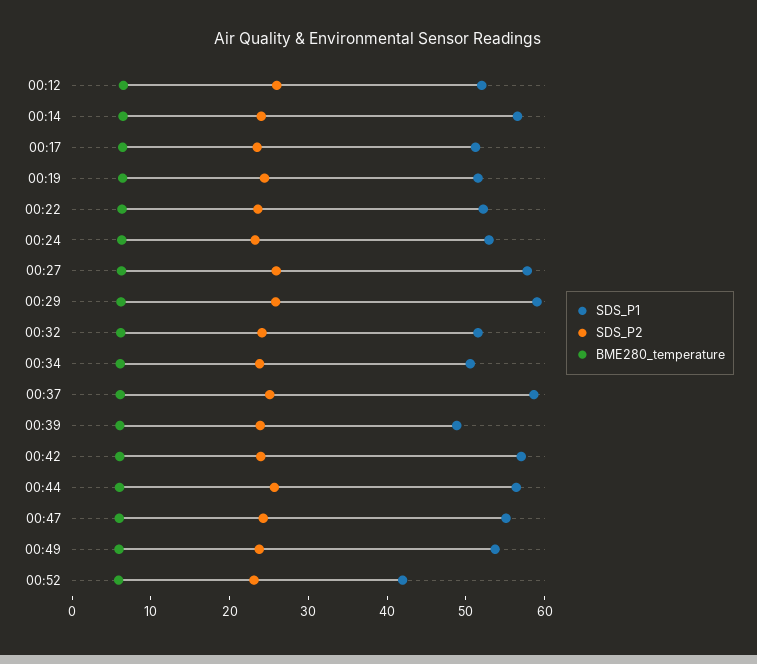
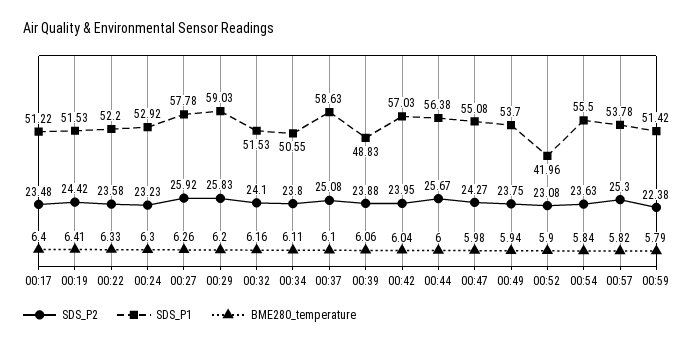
SDS_P1, 00:12: 52 -> none
SDS_P2, 00:12: 26 -> none
BME280_temperature, 00:12: 6 -> none
SDS_P1, 00:14: 56 -> none
SDS_P2, 00:14: 24 -> none
BME280_temperature, 00:14: 6 -> none
SDS_P2, 00:54: none -> 23.63
SDS_P1, 00:54: none -> 55.5
BME280_temperature, 00:54: none -> 5.84
SDS_P2, 00:57: none -> 25.3
SDS_P1, 00:57: none -> 53.78
BME280_temperature, 00:57: none -> 5.82
SDS_P2, 00:59: none -> 22.38
SDS_P1, 00:59: none -> 51.42
BME280_temperature, 00:59: none -> 5.79

